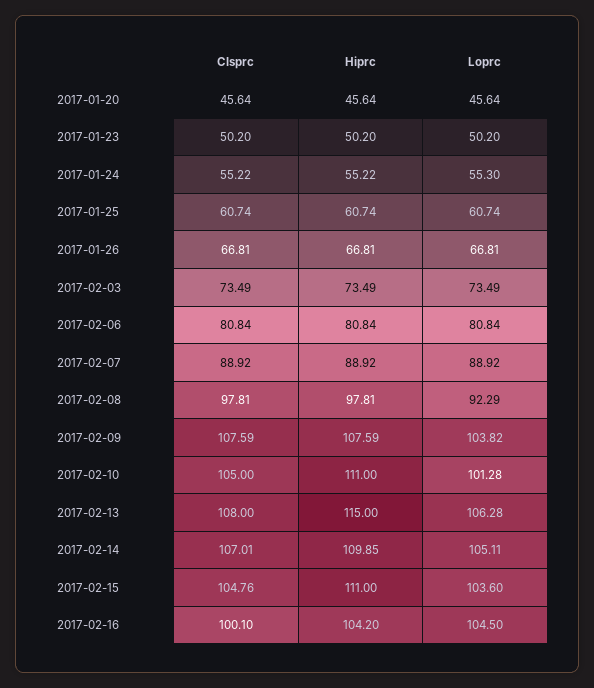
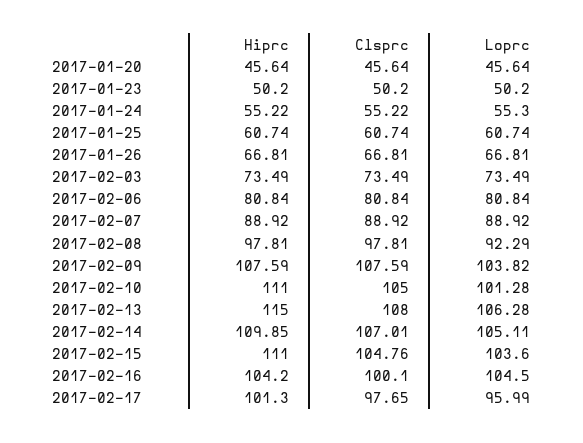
Hiprc, 2017-02-17: none -> 101.3
Clsprc, 2017-02-17: none -> 97.65
Loprc, 2017-02-17: none -> 95.99

